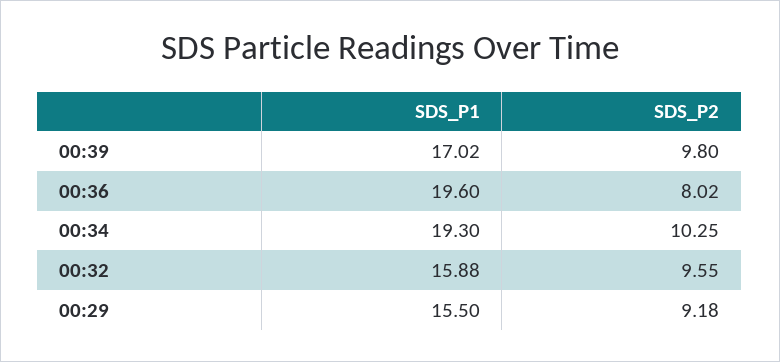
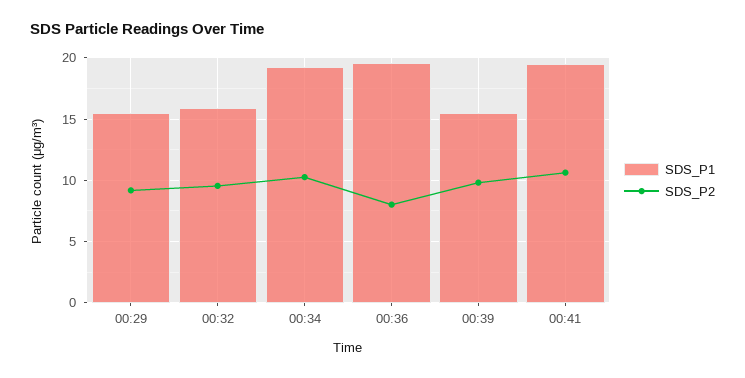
SDS_P1, 00:39: 17.02 -> 15.5
SDS_P1, 00:41: none -> 19.5
SDS_P2, 00:41: none -> 10.5

